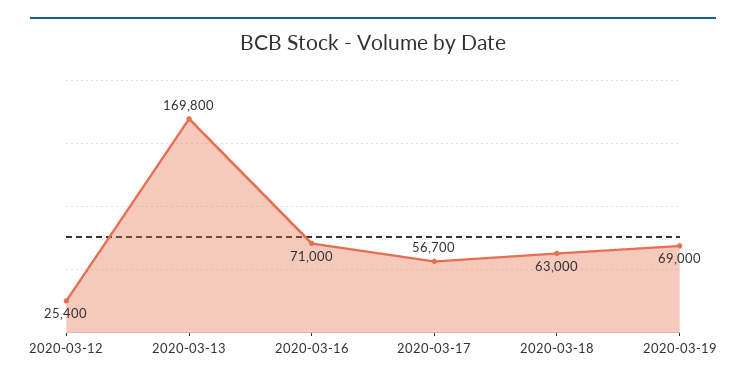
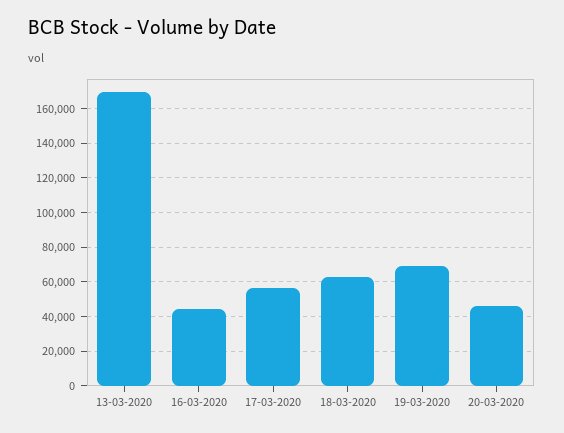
2020-03-12: 25400 -> none
2020-03-16: 71000 -> 45000
20-03-2020: none -> 45000

